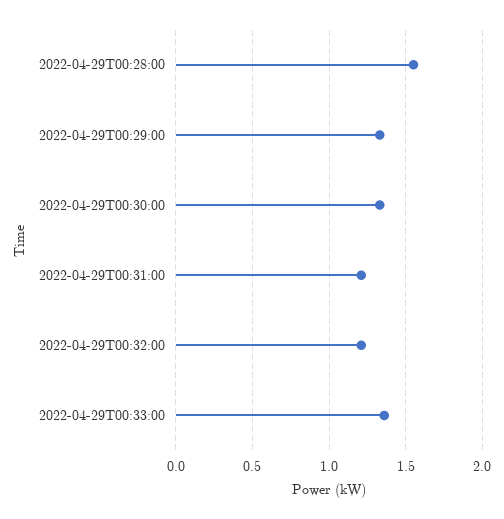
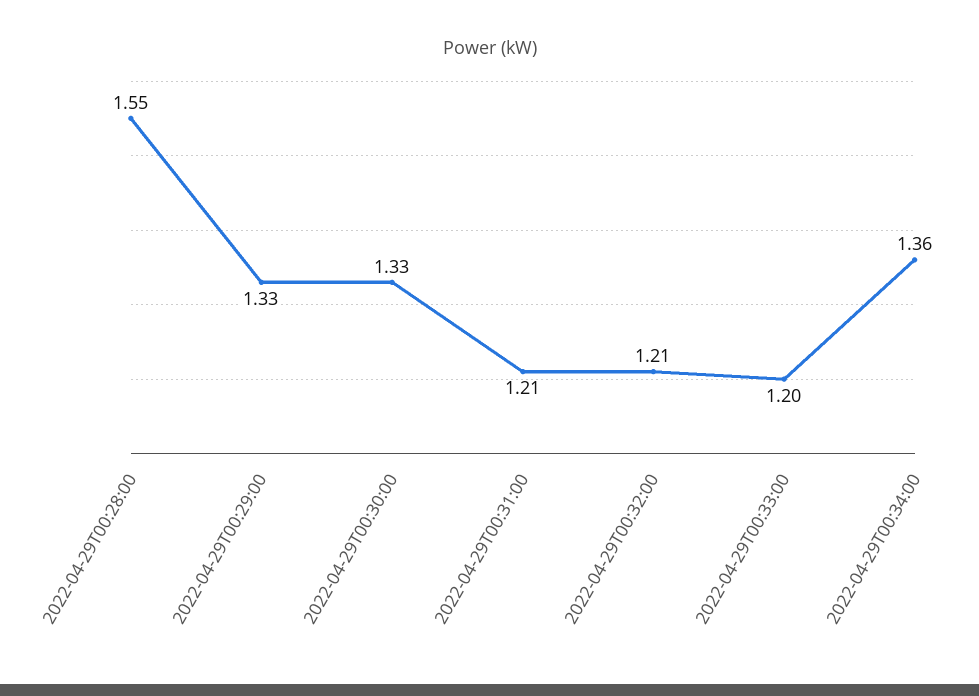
2022-04-29T00:33:00: 1.35 -> 1.2
2022-04-29T00:34:00: none -> 1.36

